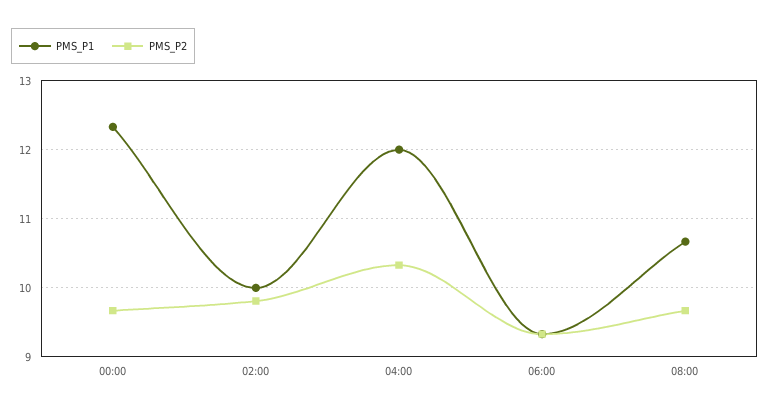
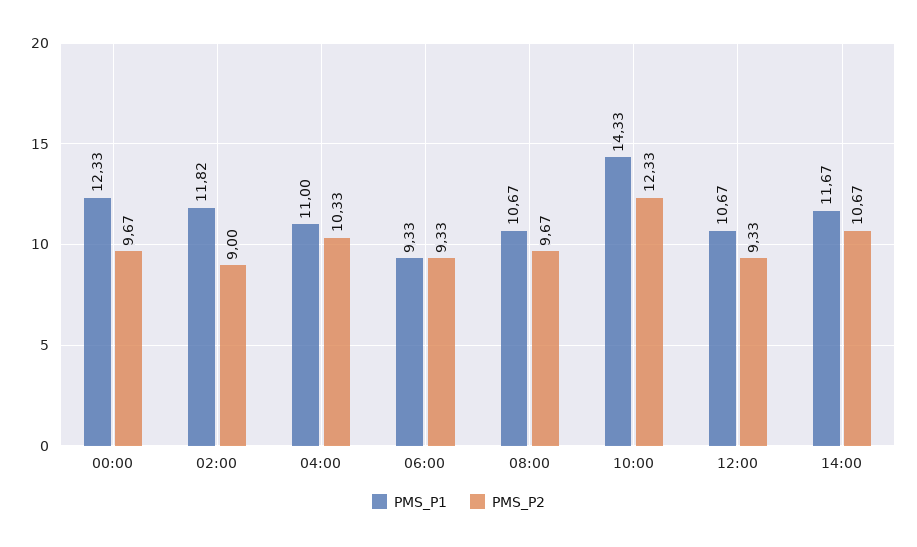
PMS_P1, 02:00: 10 -> 11.82
PMS_P2, 02:00: 9.8 -> 9
PMS_P1, 04:00: 12 -> 11
PMS_P1, 10:00: none -> 14.33
PMS_P2, 10:00: none -> 12.33
PMS_P1, 12:00: none -> 10.67
PMS_P2, 12:00: none -> 9.33
PMS_P1, 14:00: none -> 11.67
PMS_P2, 14:00: none -> 10.67

